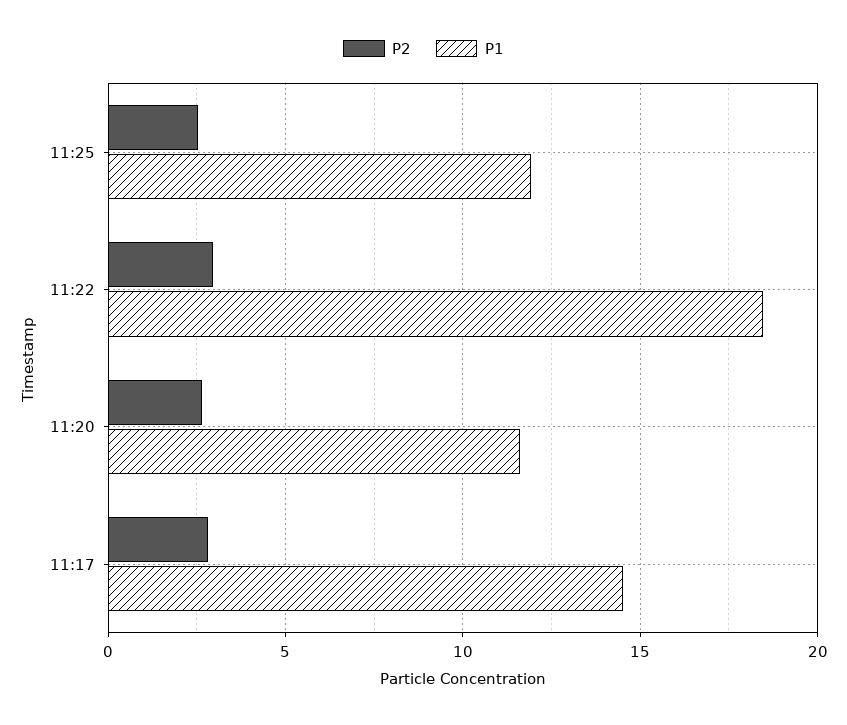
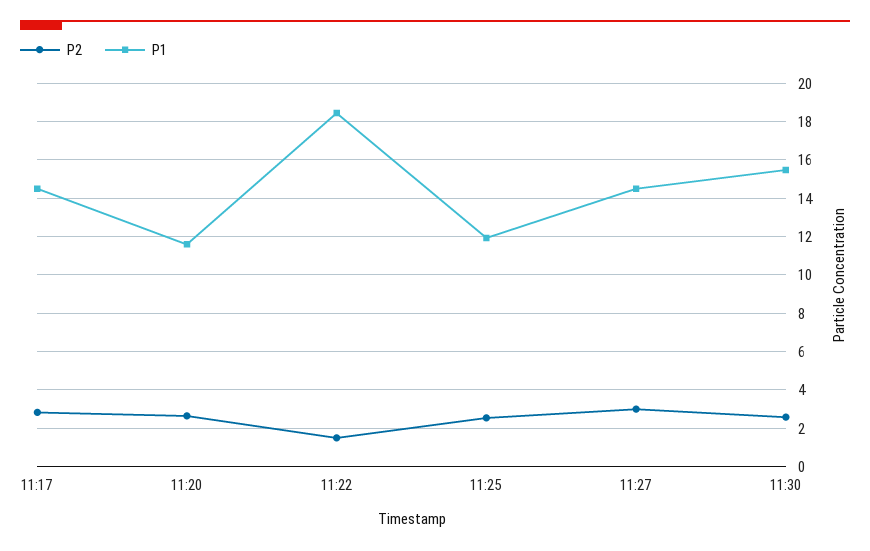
P2, 11:22: 3 -> 1.5
P2, 11:27: none -> 3
P1, 11:27: none -> 14.5
P2, 11:30: none -> 2.5
P1, 11:30: none -> 15.5

